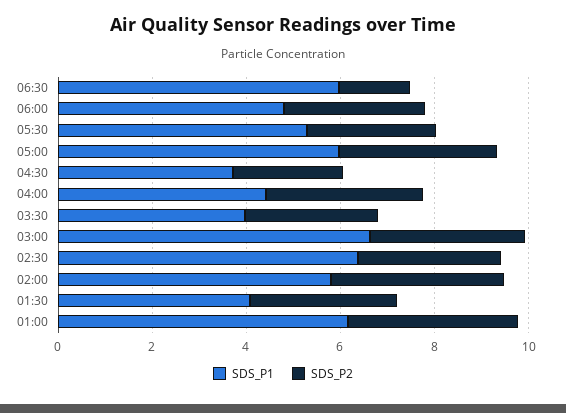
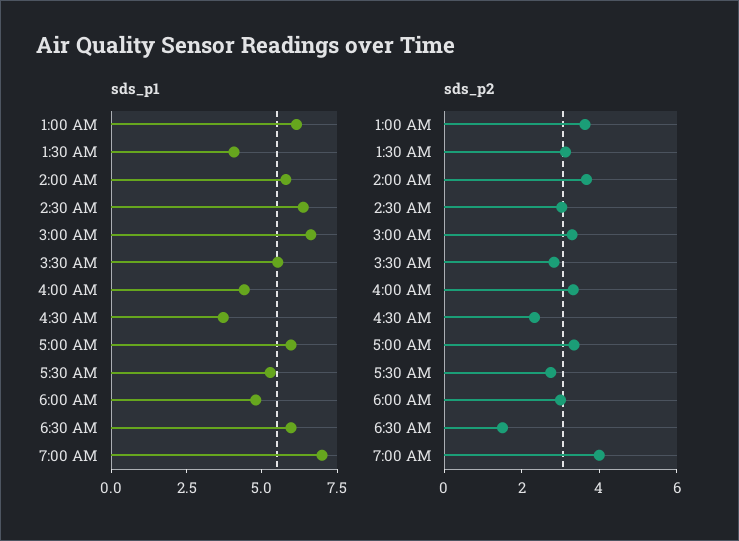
SDS_P1, 03:30: 4 -> 5.5
SDS_P1, 7:00 AM: none -> 7
SDS_P2, 7:00 AM: none -> 4

